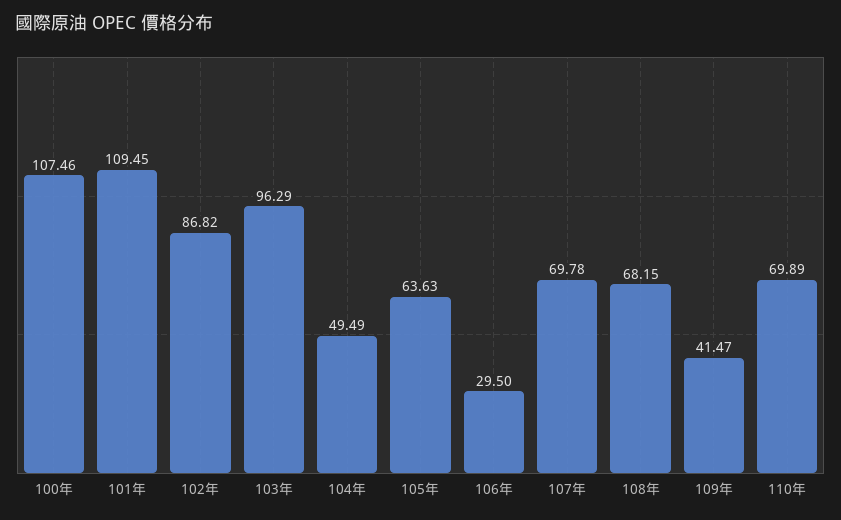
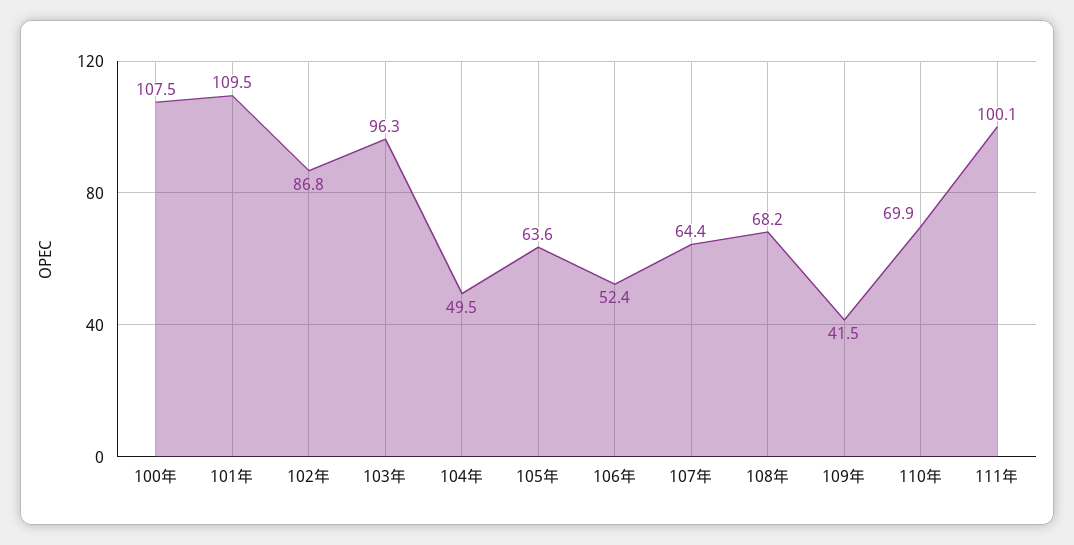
106年: 29.5 -> 52.4
107年: 69.78 -> 64.4
111年: none -> 100.1

